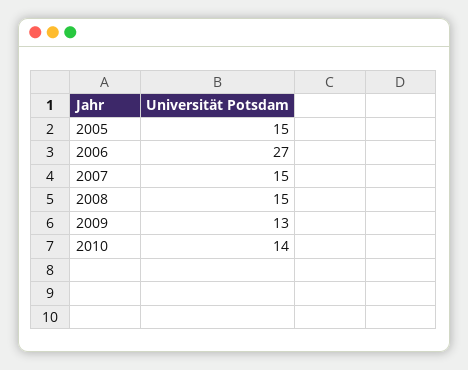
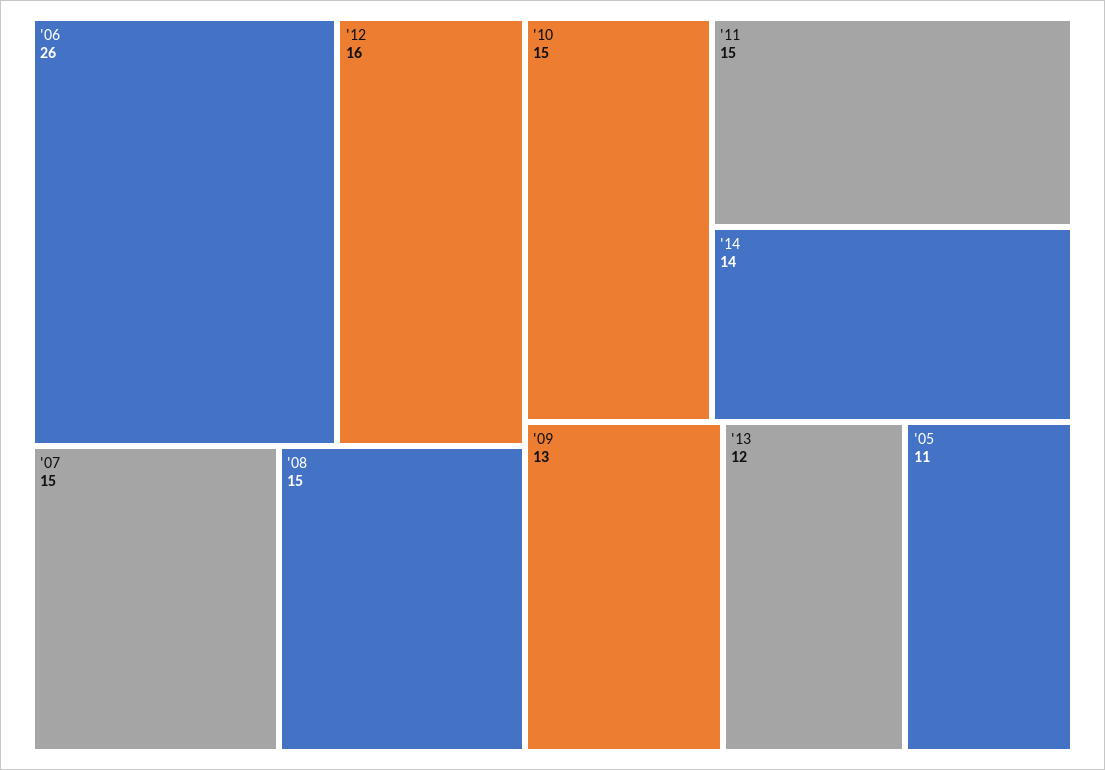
2005: 15 -> 11
2006: 27 -> 26
2010: 14 -> 15
'12: none -> 16
'11: none -> 15
'14: none -> 14
'13: none -> 12

